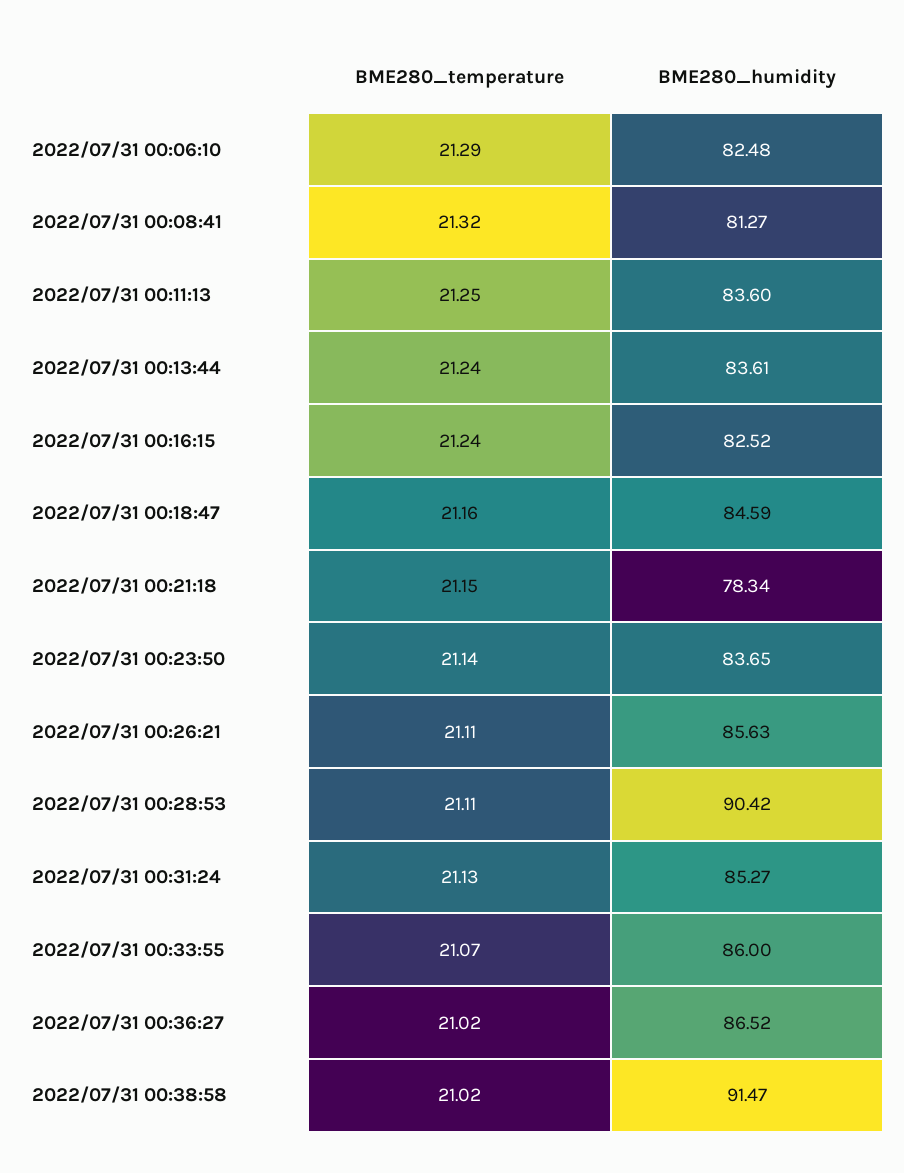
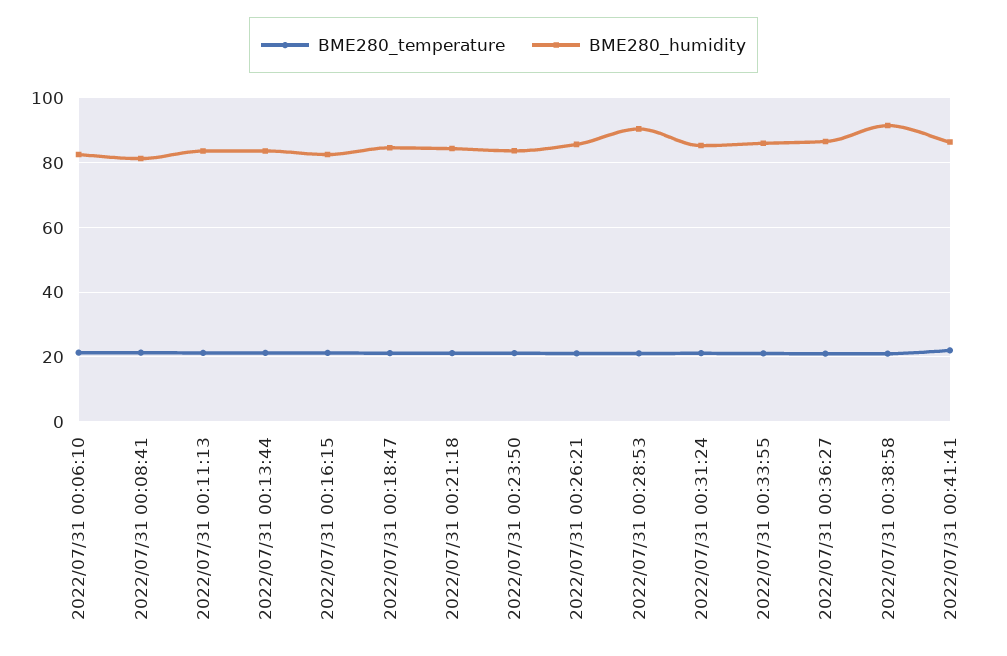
BME280_humidity, 2022/07/31 00:21:18: 78.34 -> 84
BME280_temperature, 2022/07/31 00:41:41: none -> 22
BME280_humidity, 2022/07/31 00:41:41: none -> 86

